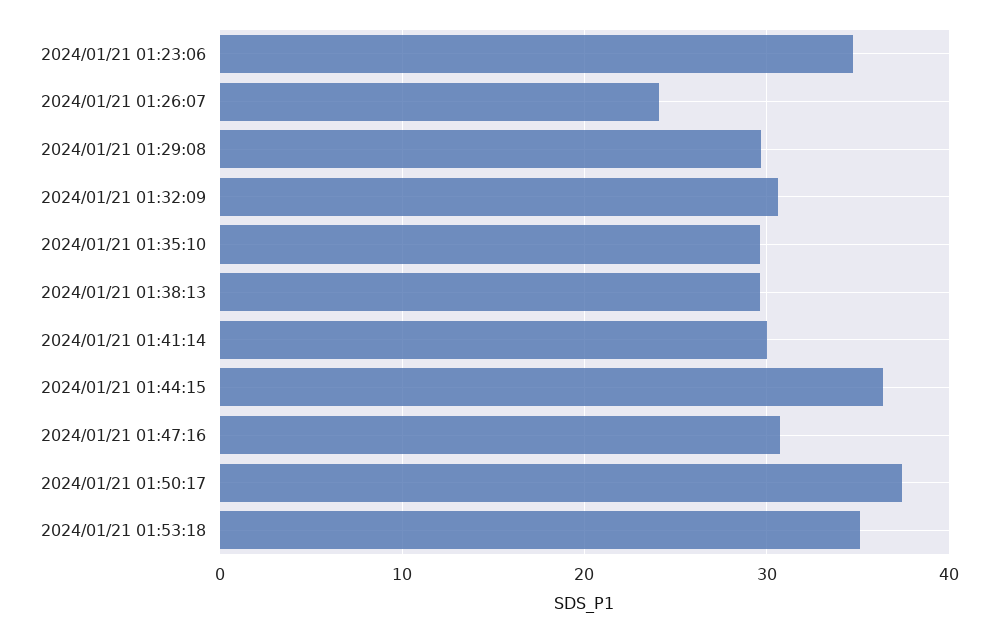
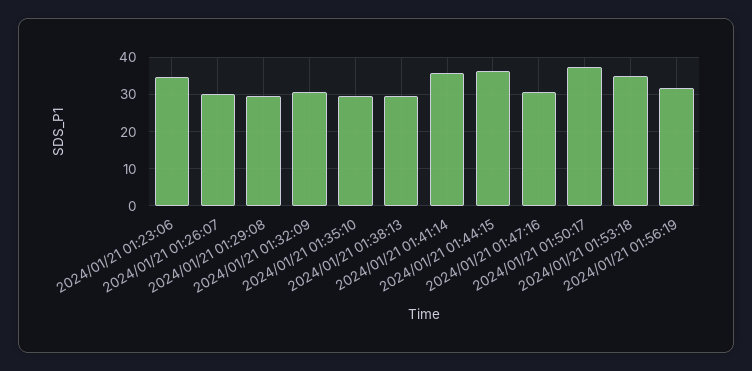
2024/01/21 01:26:07: 24 -> 30
2024/01/21 01:41:14: 30 -> 36
2024/01/21 01:56:19: none -> 32

